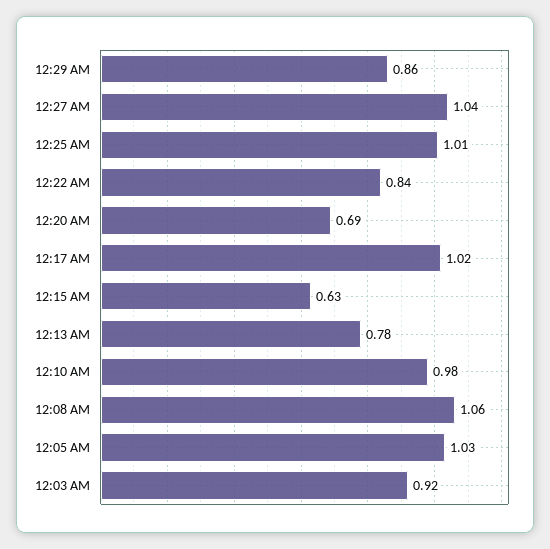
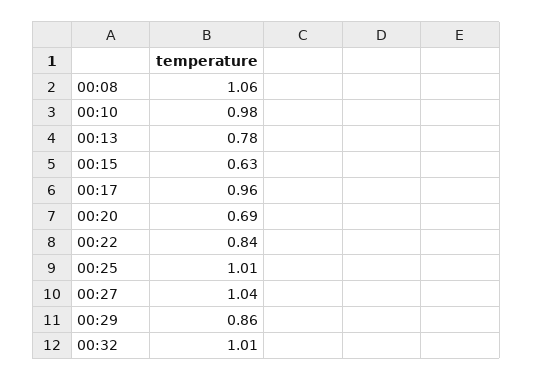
12:17 AM: 1.02 -> 0.96
12:05 AM: 1.03 -> none
12:03 AM: 0.92 -> none
00:32: none -> 1.01

